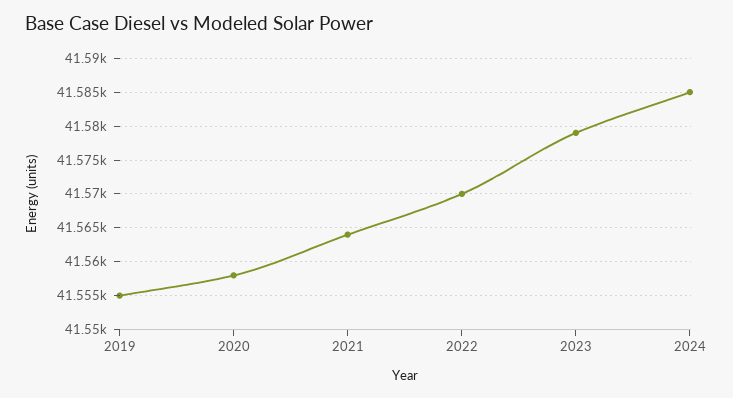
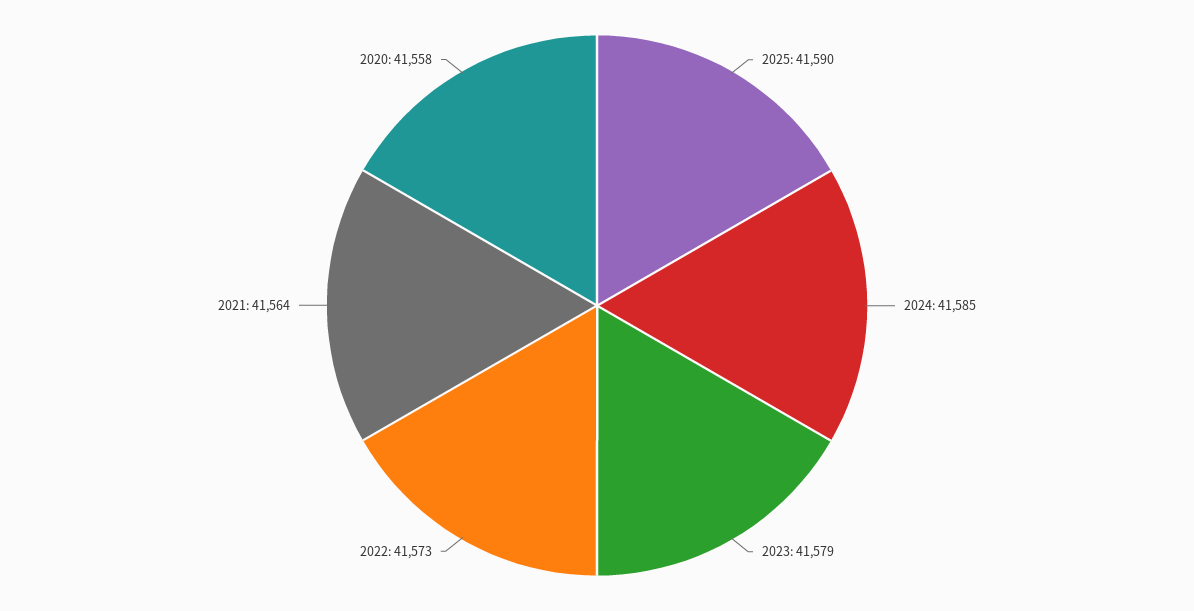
2019: 41555 -> none
2022: 41570 -> 41573
2025: none -> 41590

